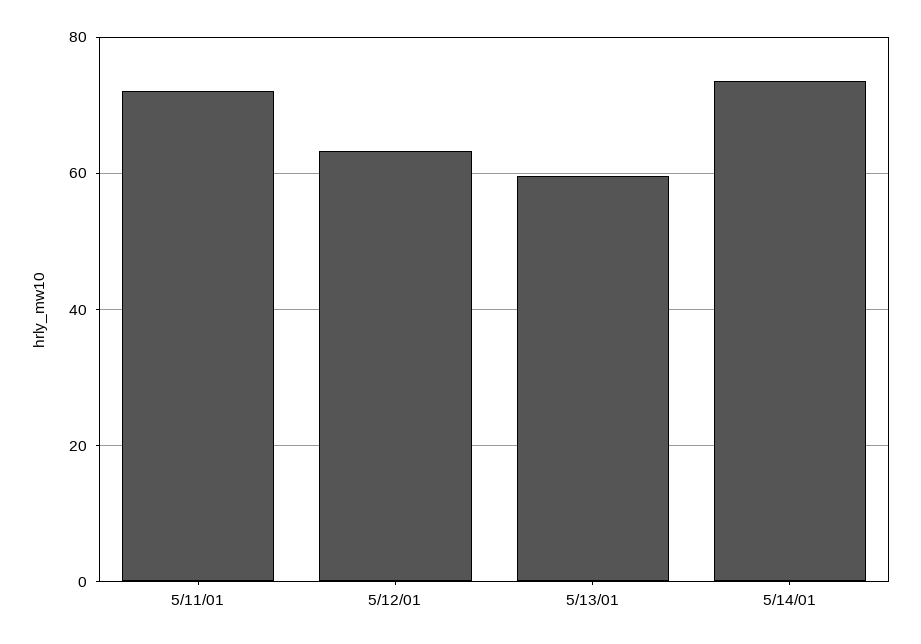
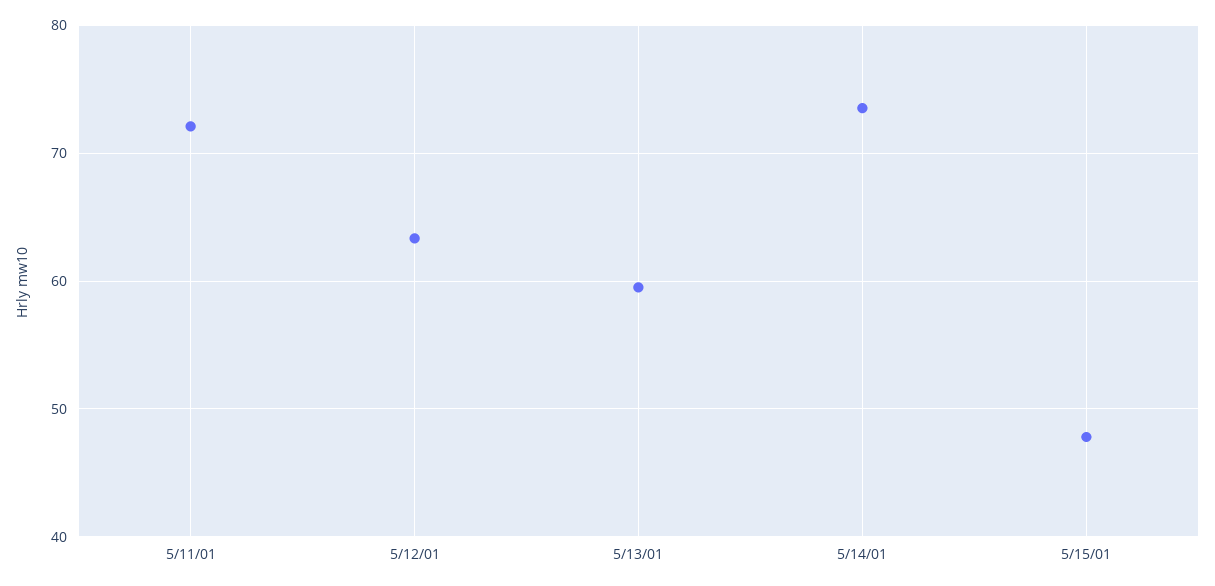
5/15/01: none -> 48

